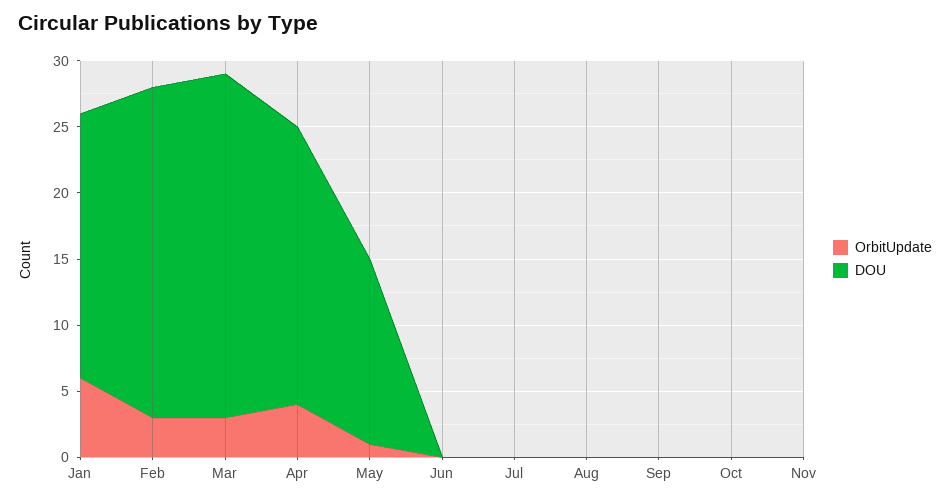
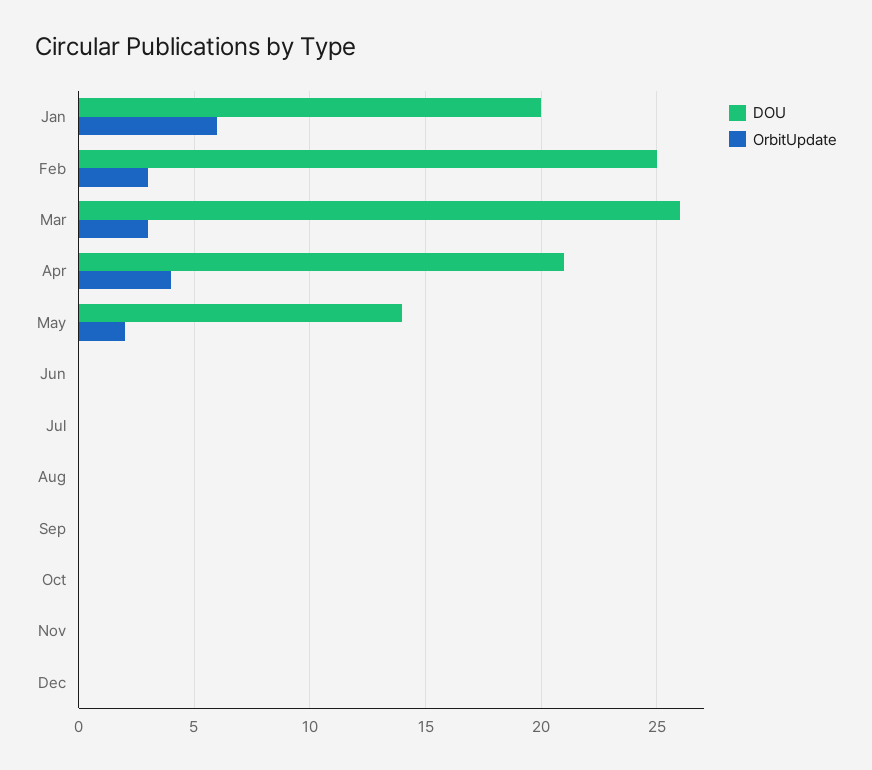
OrbitUpdate, May: 1 -> 2
DOU, Dec: none -> 0
OrbitUpdate, Dec: none -> 0

